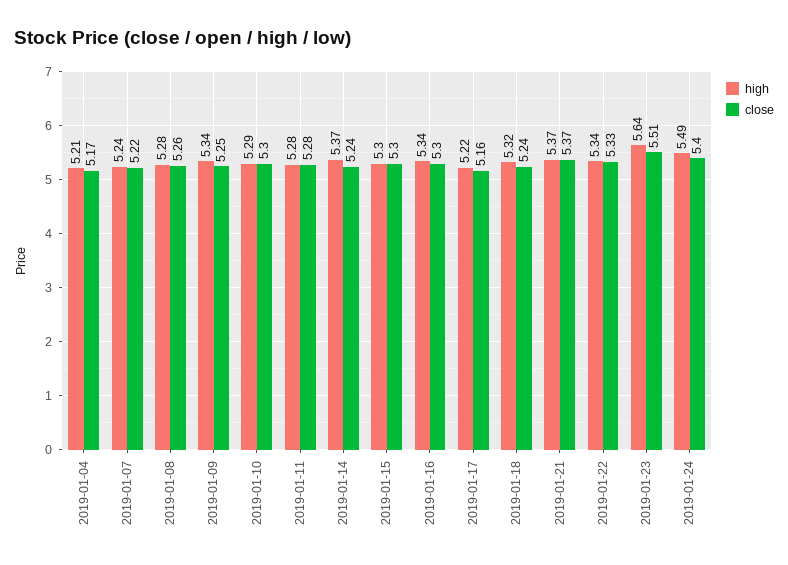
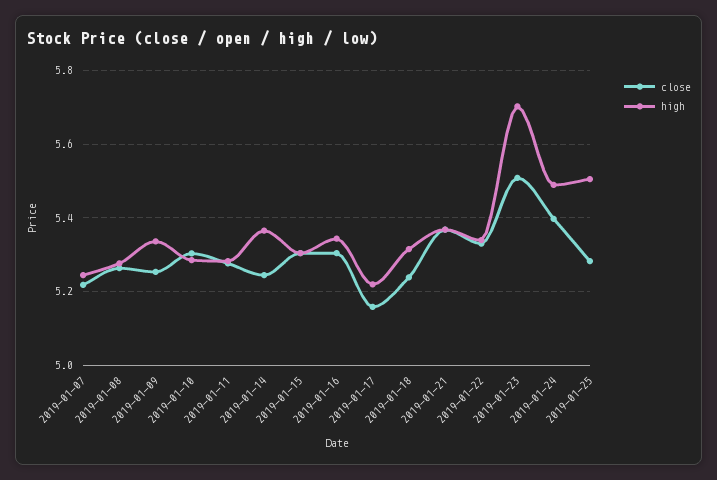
high, 2019-01-04: 5.21 -> none
close, 2019-01-04: 5.17 -> none
high, 2019-01-23: 5.64 -> 5.7
close, 2019-01-25: none -> 5.28
high, 2019-01-25: none -> 5.5

